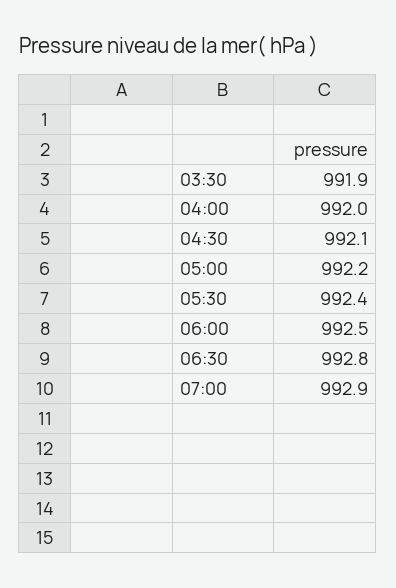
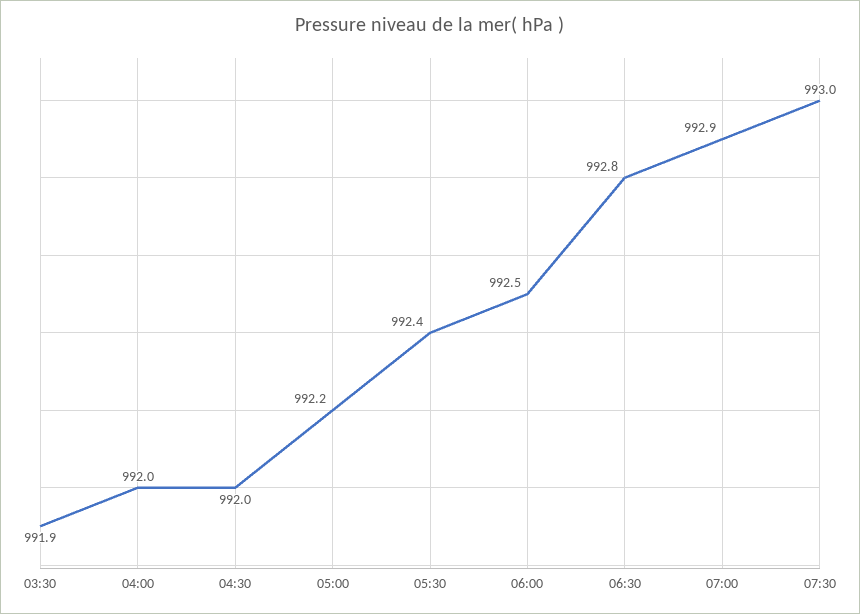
04:30: 992.1 -> 992
07:30: none -> 993

